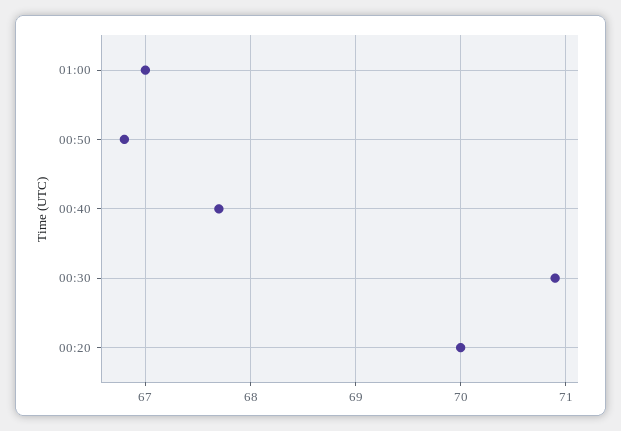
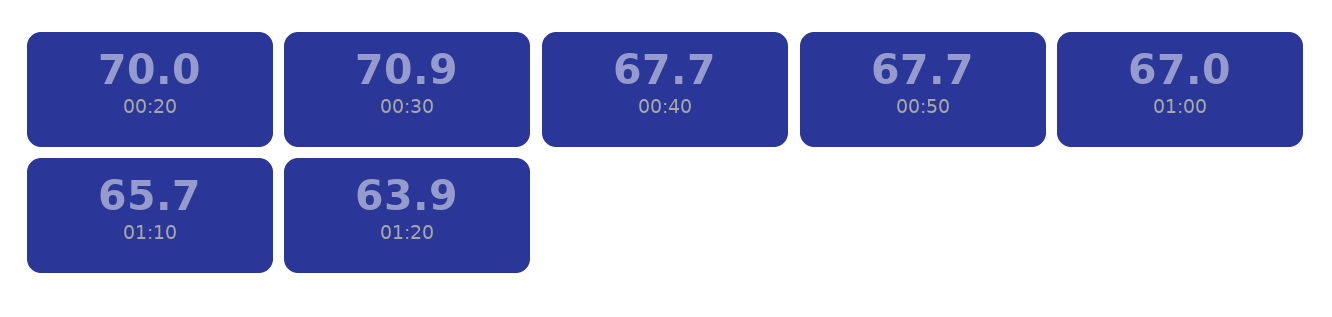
00:50: 66.8 -> 67.7
01:10: none -> 65.7
01:20: none -> 63.9

